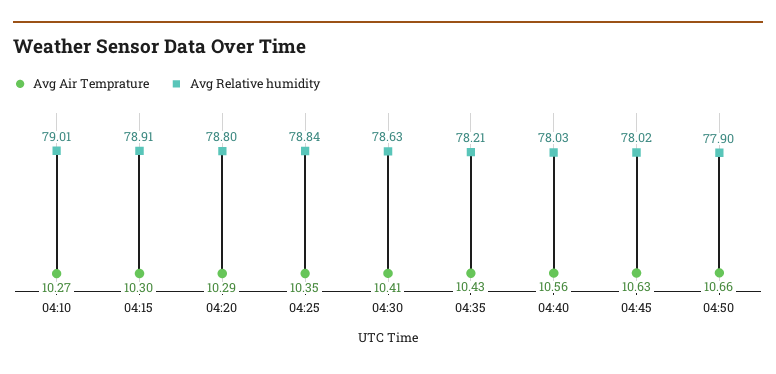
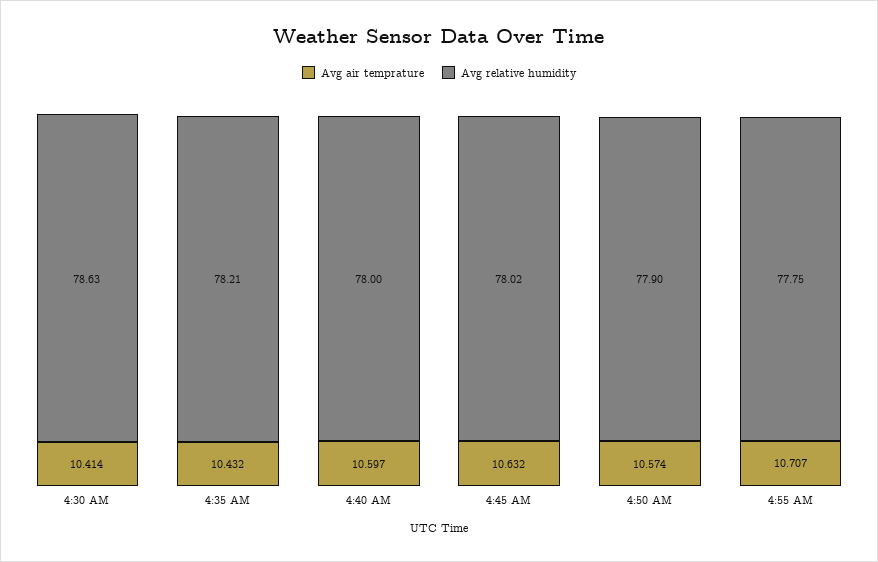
Avg Air Temprature, 04:10: 10.27 -> none
Avg Relative humidity, 04:10: 79.01 -> none
Avg Air Temprature, 04:15: 10.3 -> none
Avg Relative humidity, 04:15: 78.91 -> none
Avg Air Temprature, 04:20: 10.29 -> none
Avg Relative humidity, 04:20: 78.8 -> none
Avg Air Temprature, 04:25: 10.35 -> none
Avg Relative humidity, 04:25: 78.84 -> none
Avg Air Temprature, 04:40: 10.56 -> 10.597
Avg Relative humidity, 04:40: 78.03 -> 78
Avg Air Temprature, 04:50: 10.66 -> 10.574
Avg Air Temprature, 4:55 AM: none -> 10.707
Avg Relative humidity, 4:55 AM: none -> 77.75

